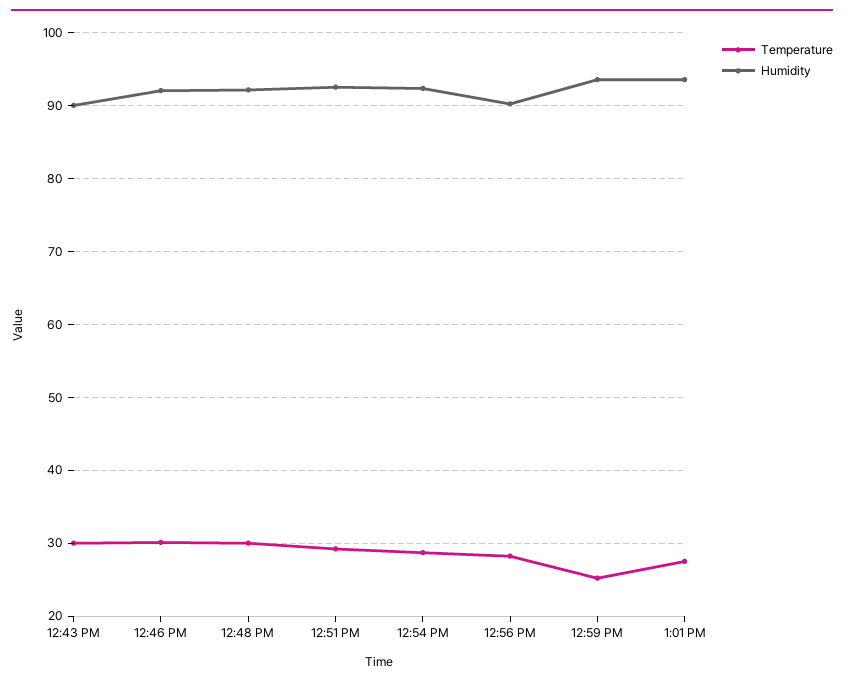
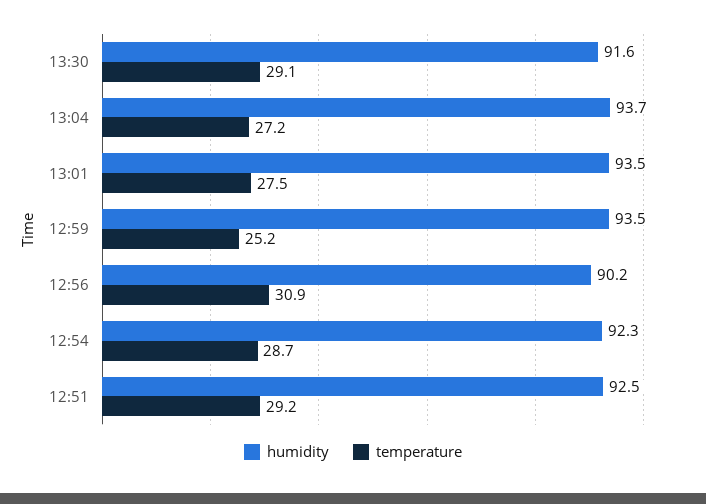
Temperature, 12:43 PM: 30 -> none
Humidity, 12:43 PM: 90 -> none
Temperature, 12:46 PM: 30 -> none
Humidity, 12:46 PM: 92 -> none
Temperature, 12:48 PM: 30 -> none
Humidity, 12:48 PM: 92 -> none
Temperature, 12:56 PM: 28 -> 30.9
Humidity, 13:30: none -> 91.6
Temperature, 13:30: none -> 29.1
Humidity, 13:04: none -> 93.7
Temperature, 13:04: none -> 27.2

